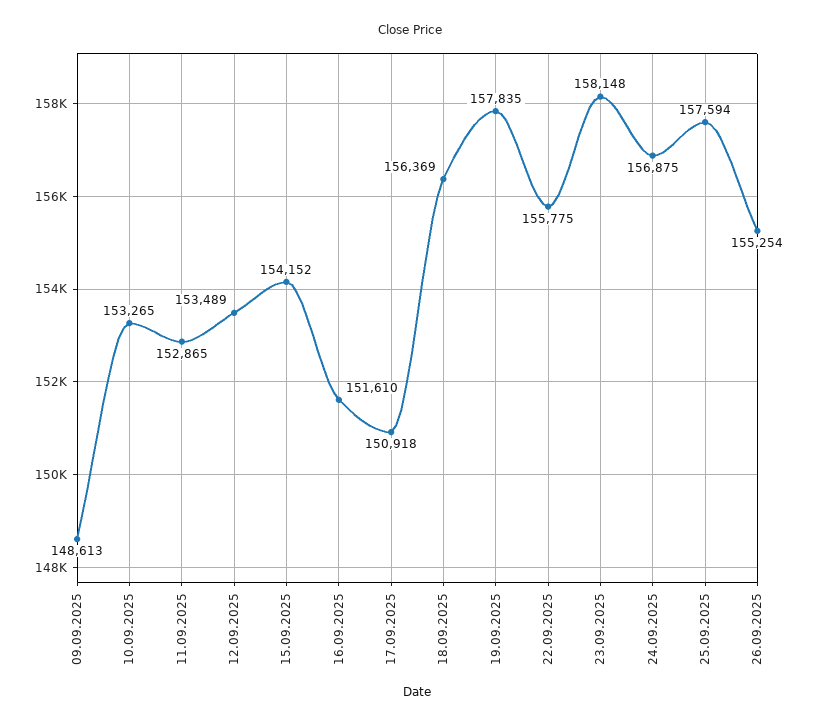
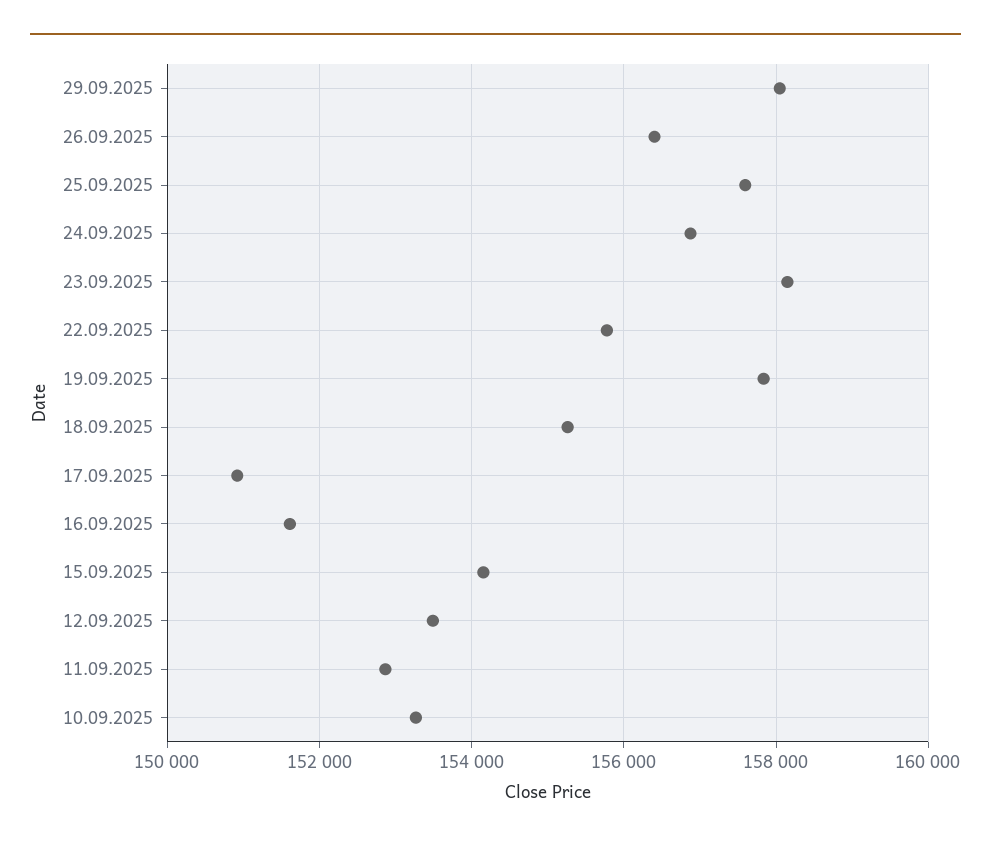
09.09.2025: 148613 -> none
18.09.2025: 156369 -> 155200
26.09.2025: 155254 -> 156400
29.09.2025: none -> 158000

